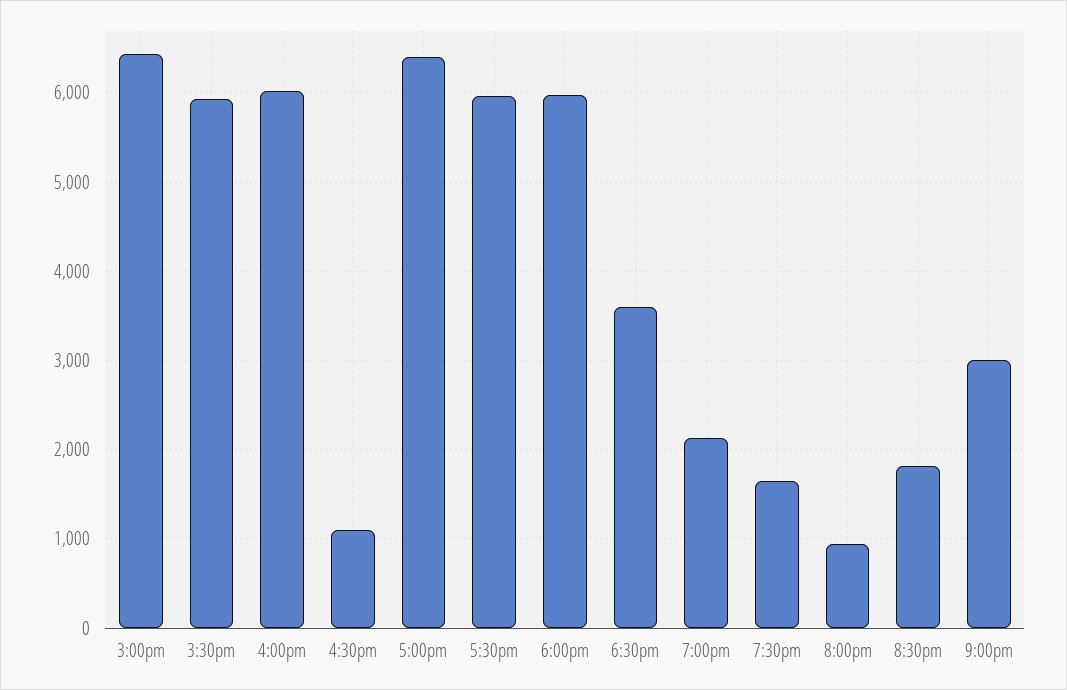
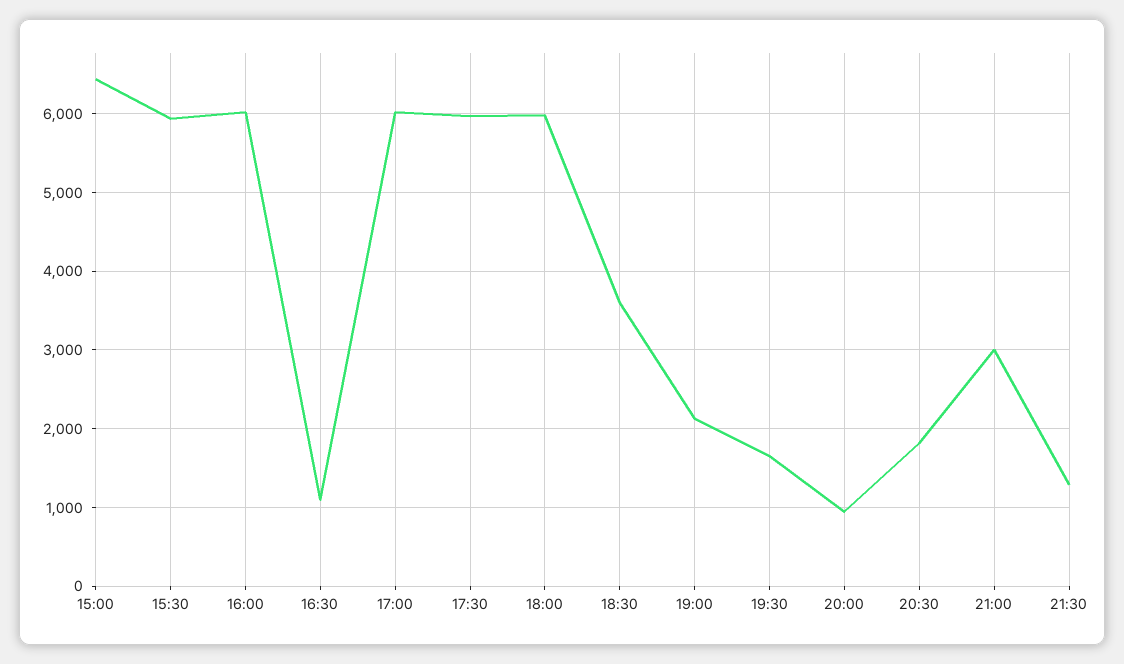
5:00pm: 6400 -> 6000
21:30: none -> 1300

